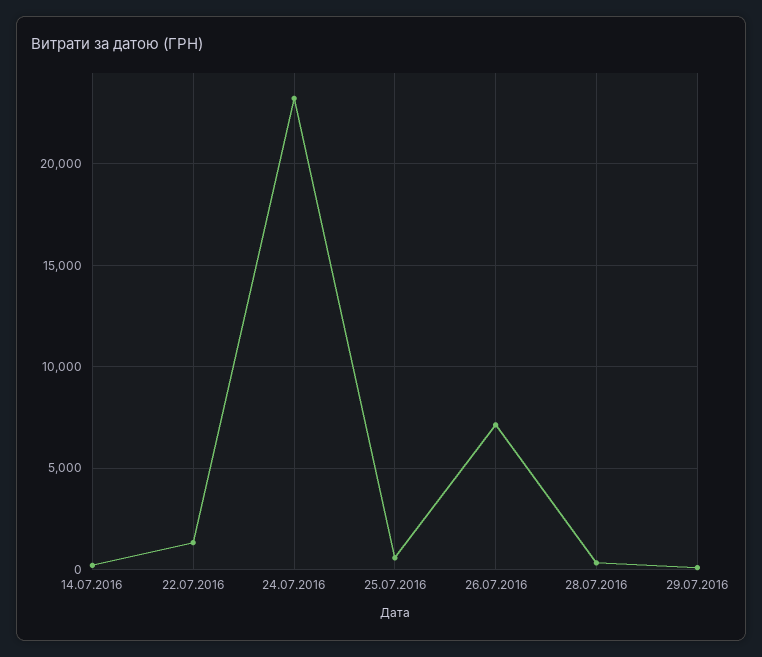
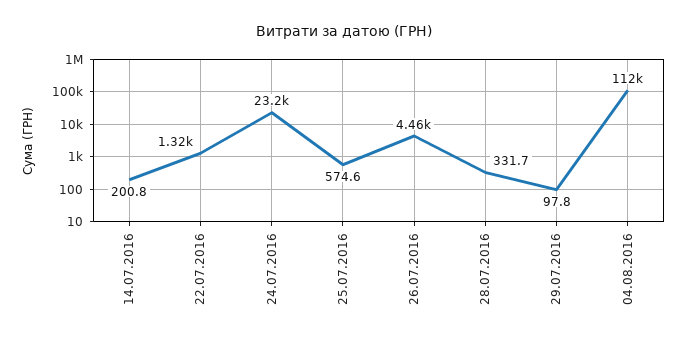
26.07.2016: 7000 -> 4460
04.08.2016: none -> 112000

